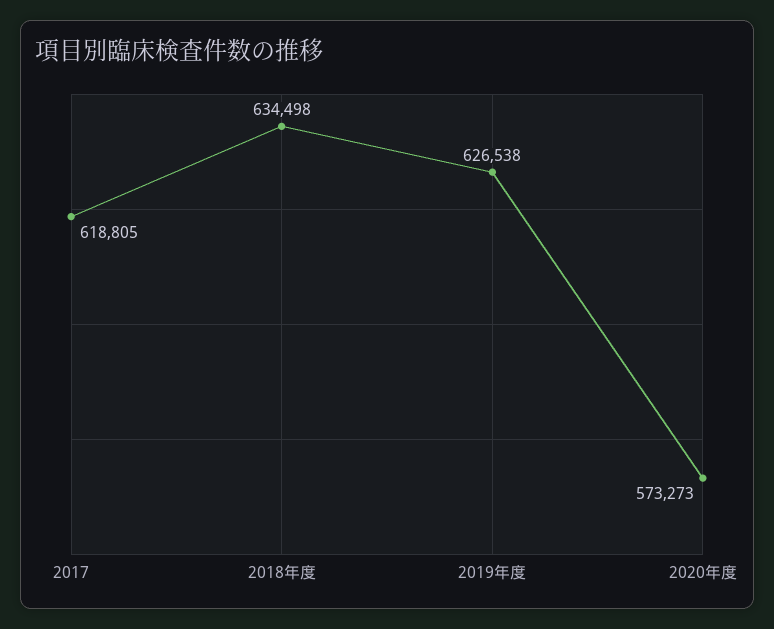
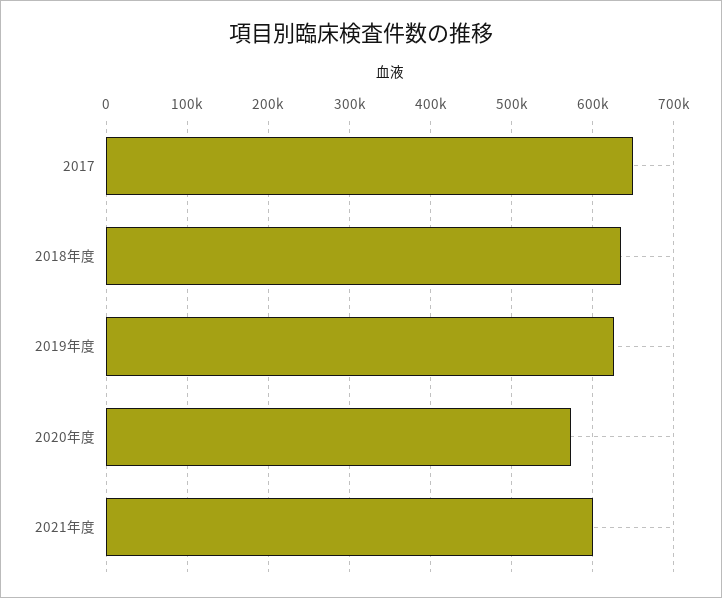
2017: 618805 -> 650000
2021年度: none -> 600000

